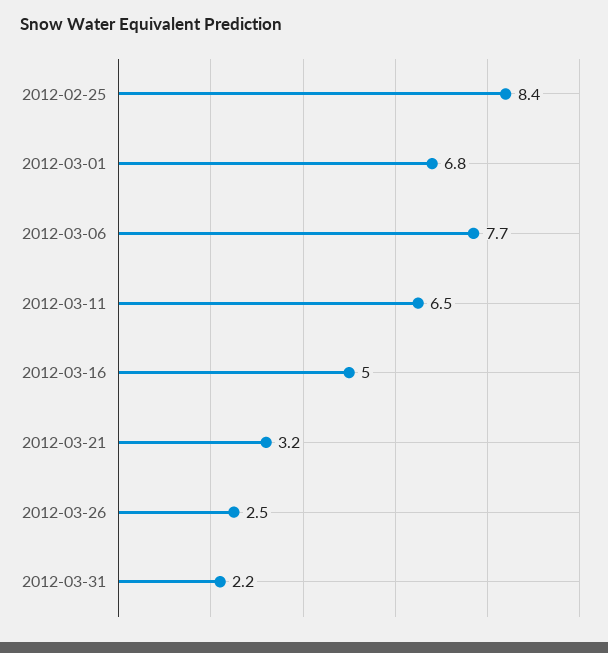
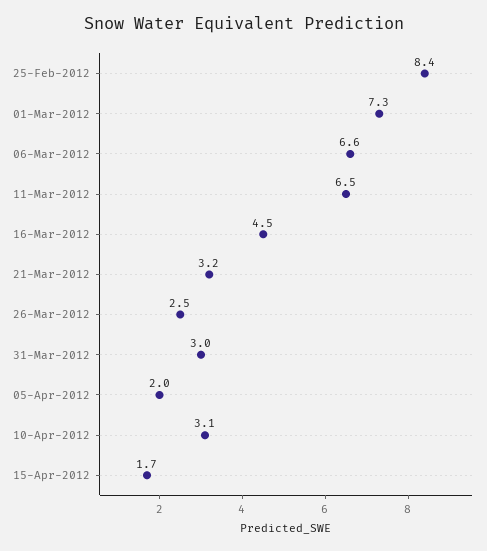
2012-03-01: 6.8 -> 7.3
2012-03-06: 7.7 -> 6.6
2012-03-16: 5 -> 4.5
2012-03-31: 2.2 -> 3
05-Apr-2012: none -> 2
10-Apr-2012: none -> 3.1
15-Apr-2012: none -> 1.7

